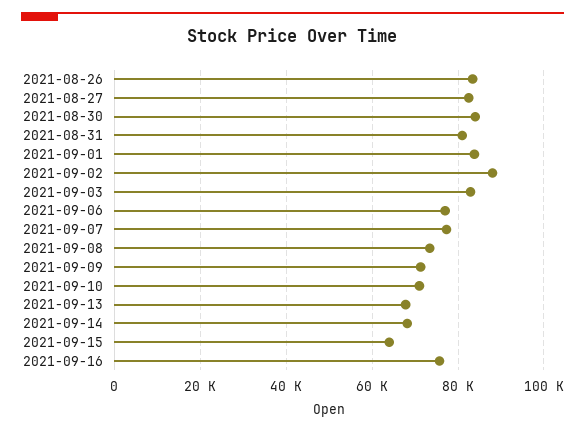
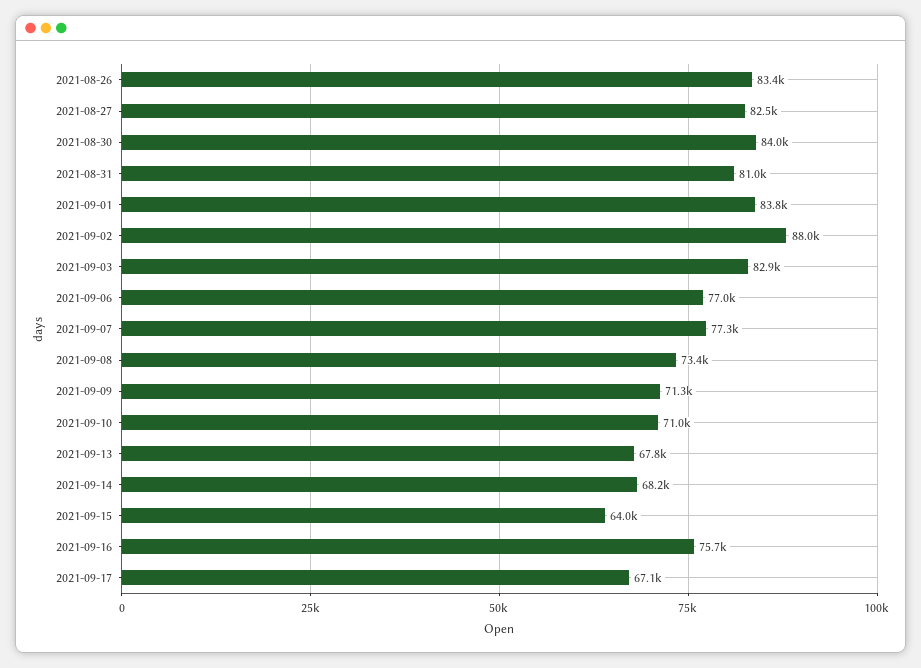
2021-09-17: none -> 67100

